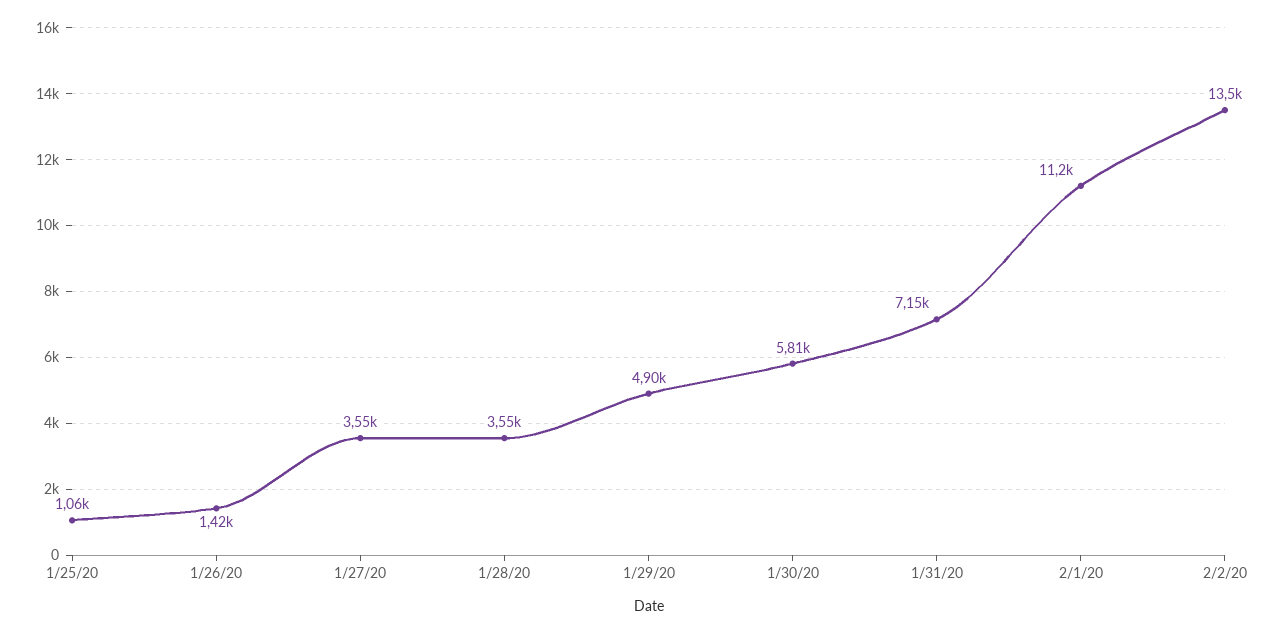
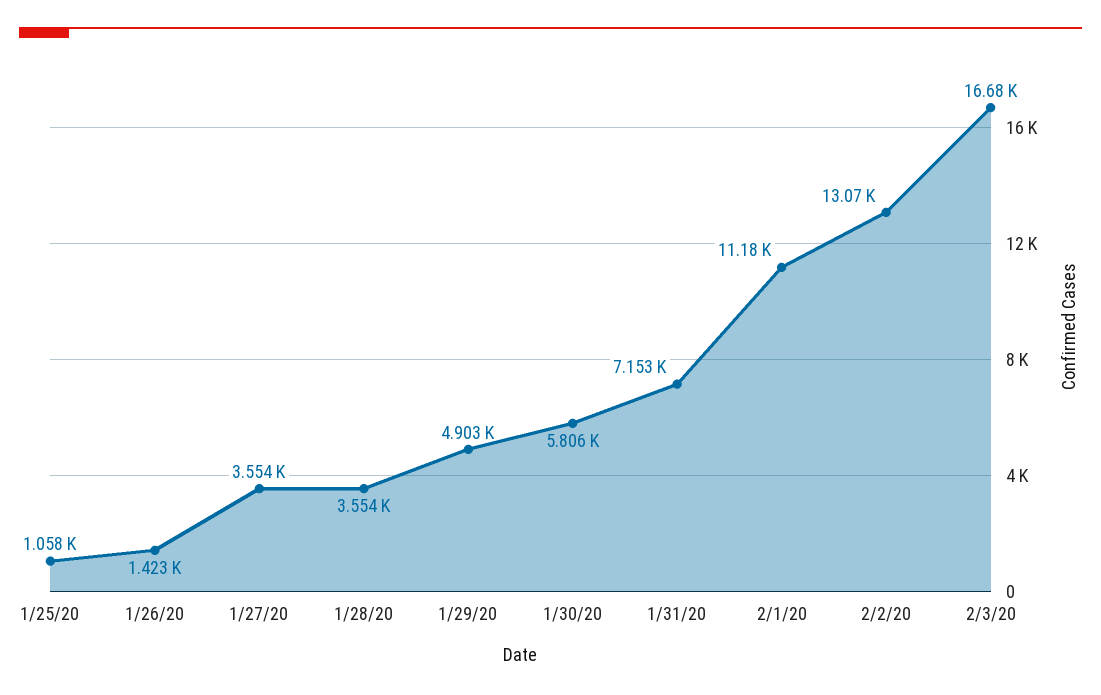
2/2/20: 13500 -> 13070
2/3/20: none -> 16680

